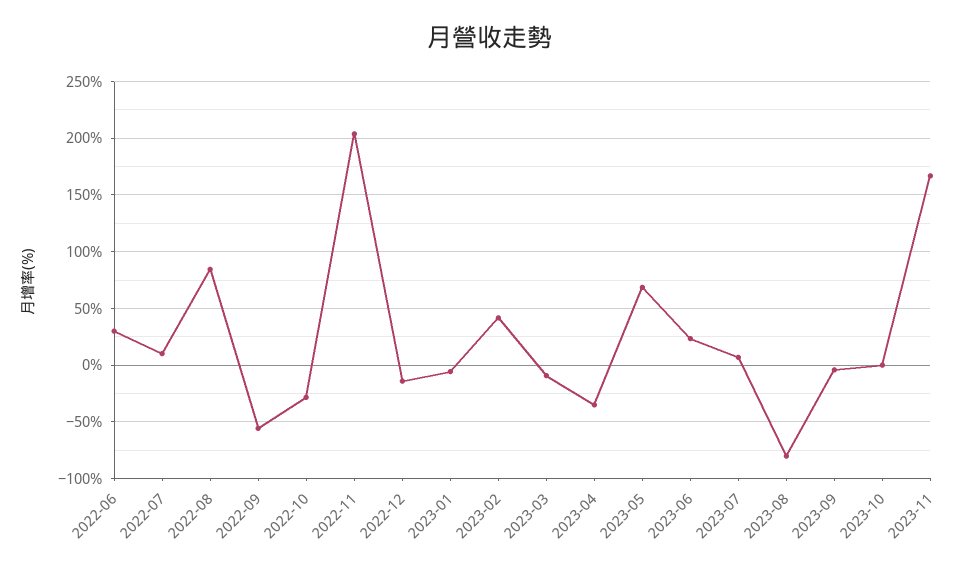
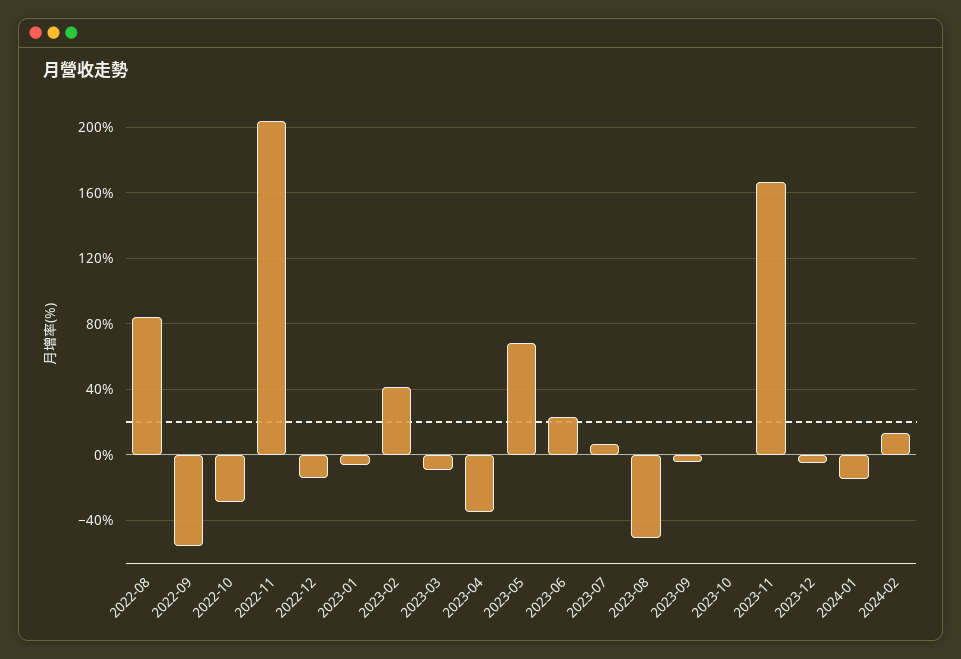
2022-06: 30 -> none
2022-07: 10 -> none
2023-08: -80 -> -50
2023-12: none -> -5
2024-01: none -> -15
2024-02: none -> 15

